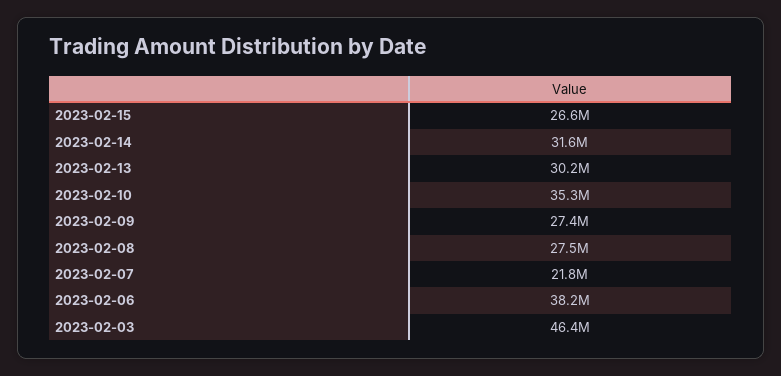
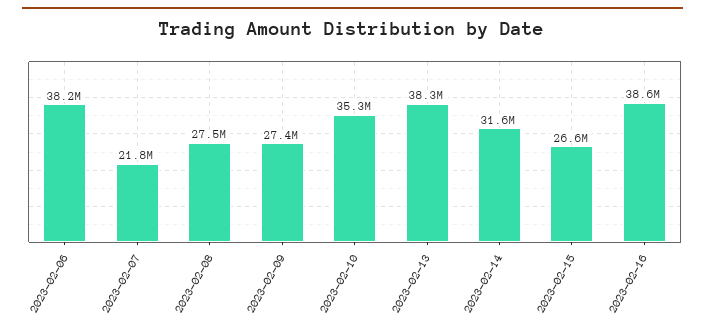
2023-02-13: 30200000 -> 38300000
2023-02-03: 46400000 -> none
2023-02-16: none -> 38600000

